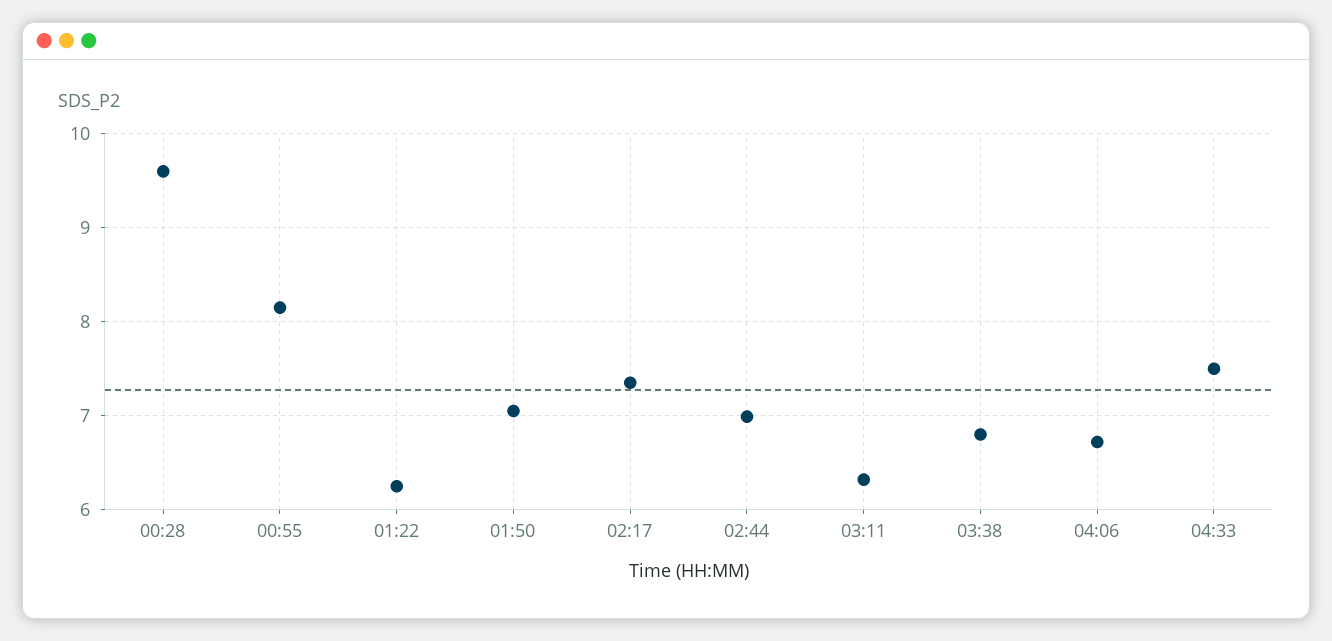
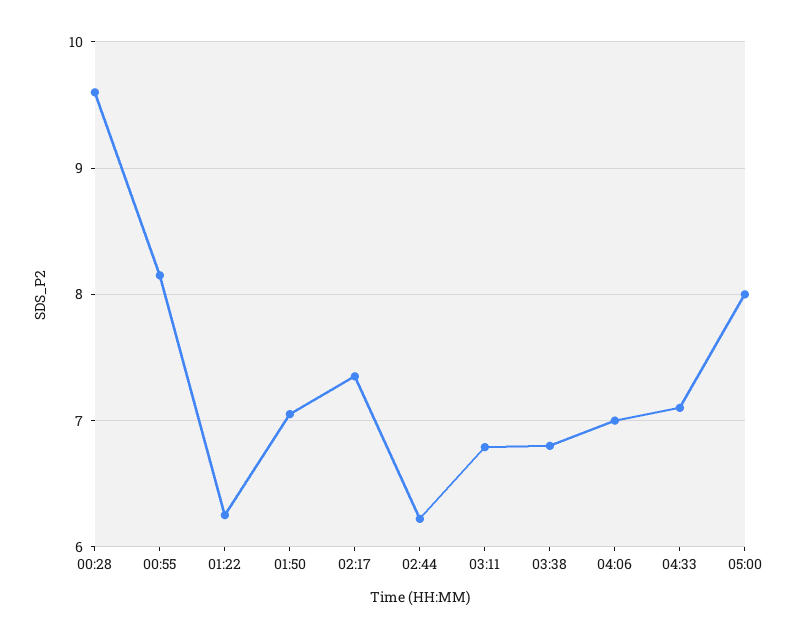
02:44: 7 -> 6.2
03:11: 6.3 -> 6.8
04:06: 6.7 -> 7
04:33: 7.5 -> 7.1
05:00: none -> 8

